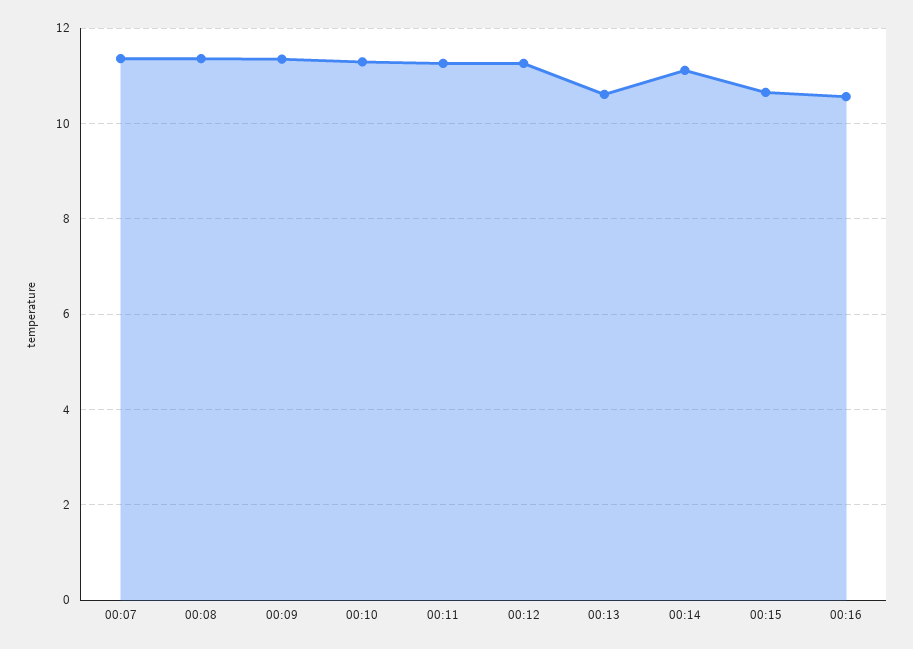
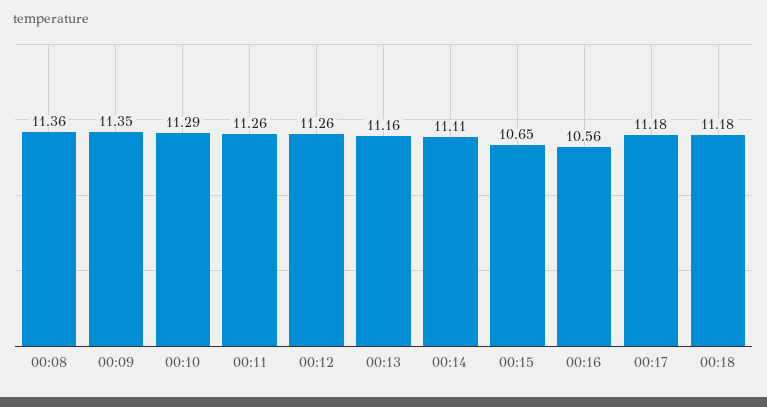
00:07: 11.4 -> none
00:13: 10.6 -> 11.16
00:17: none -> 11.18
00:18: none -> 11.18

